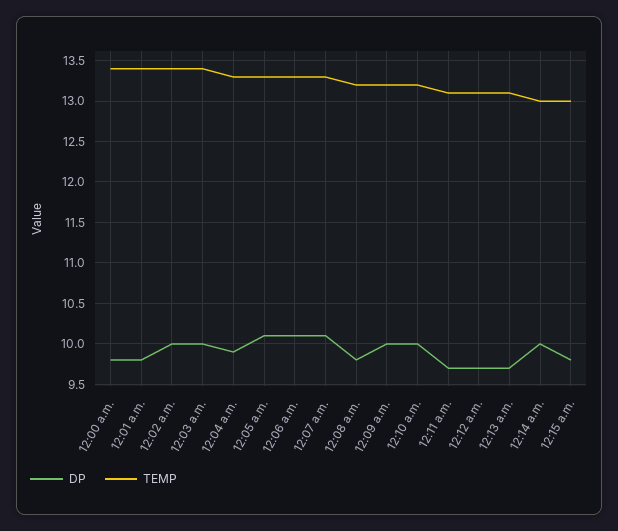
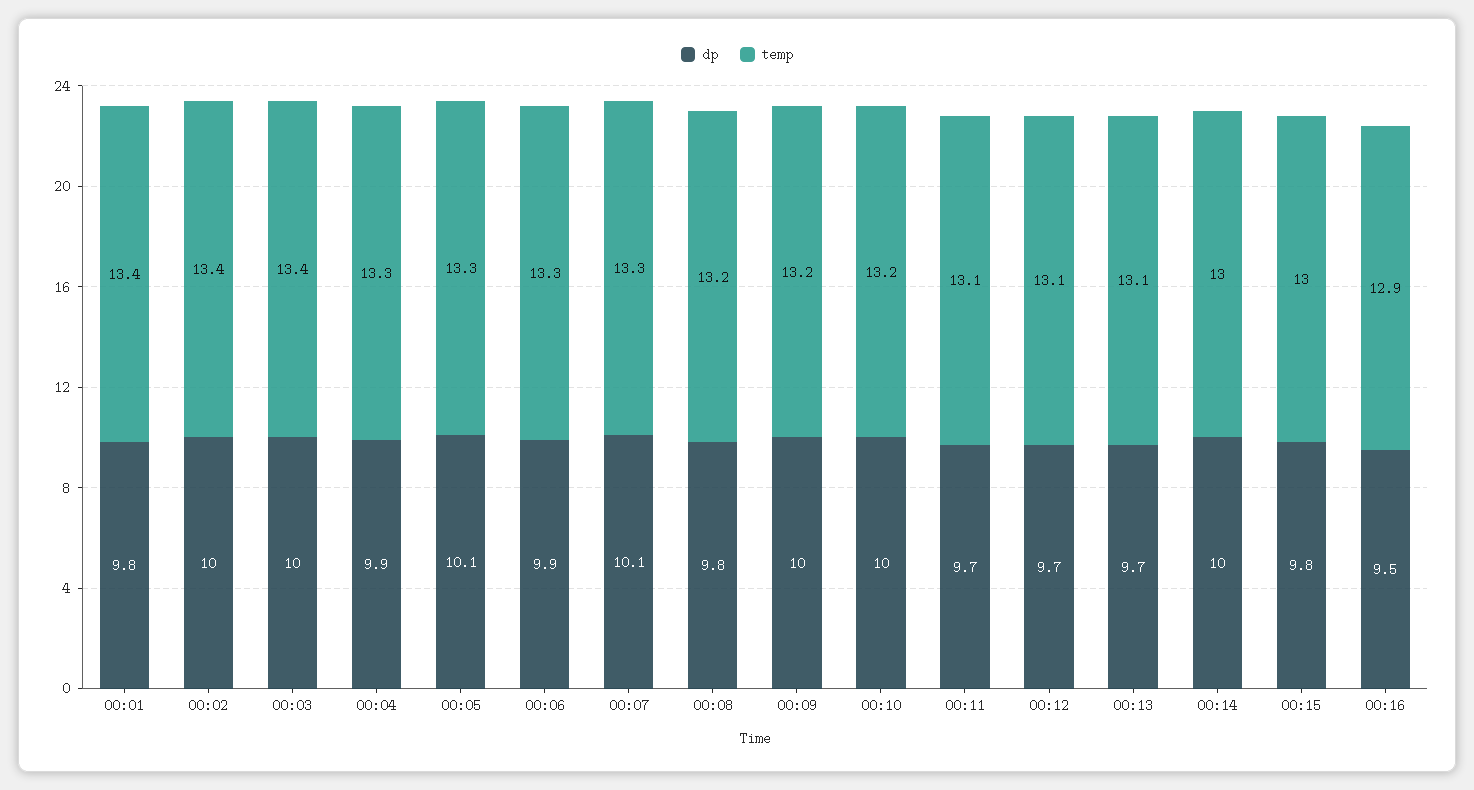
DP, 12:00 a.m.: 9.8 -> none
TEMP, 12:00 a.m.: 13.4 -> none
DP, 12:06 a.m.: 10.1 -> 9.9
DP, 00:16: none -> 9.5
TEMP, 00:16: none -> 12.9

